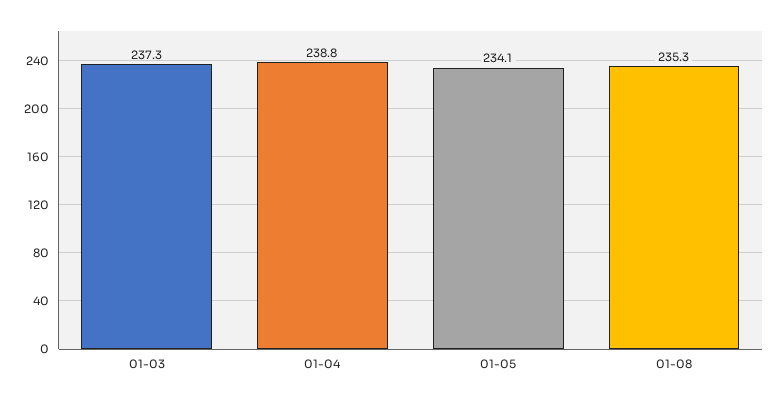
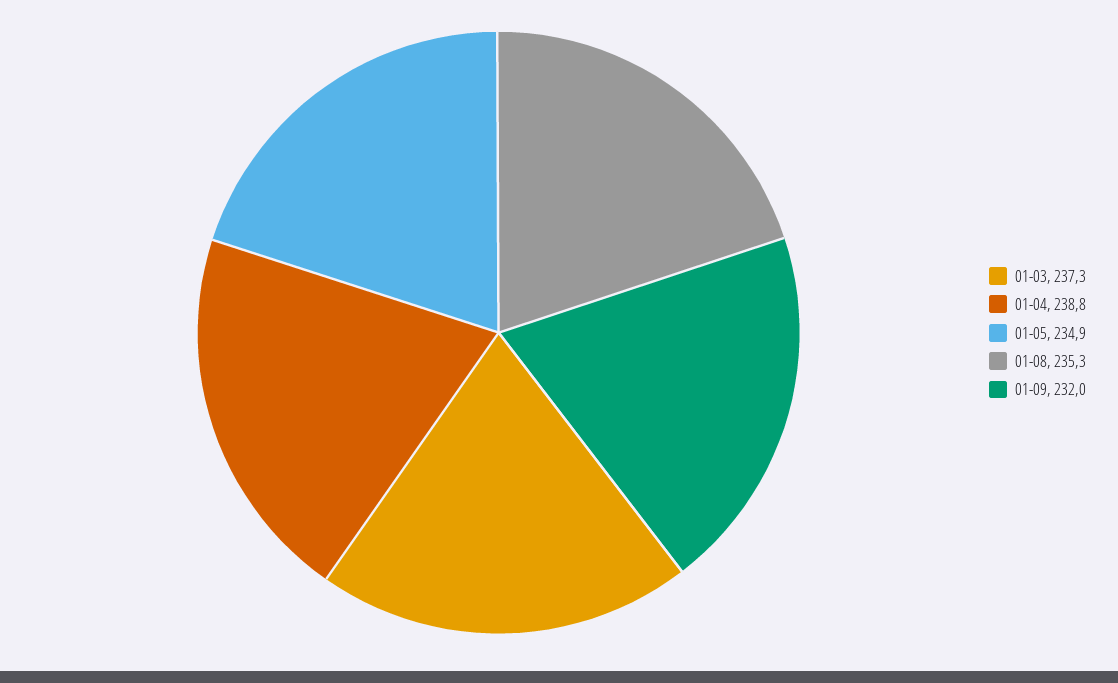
01-05: 234.1 -> 234.9
01-09: none -> 232

